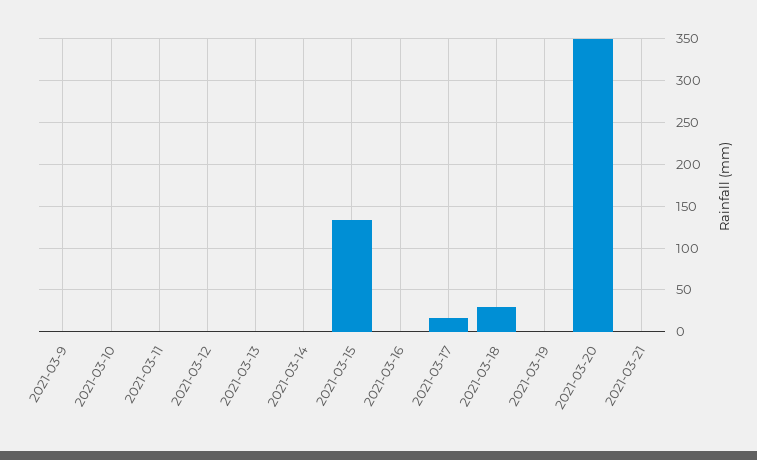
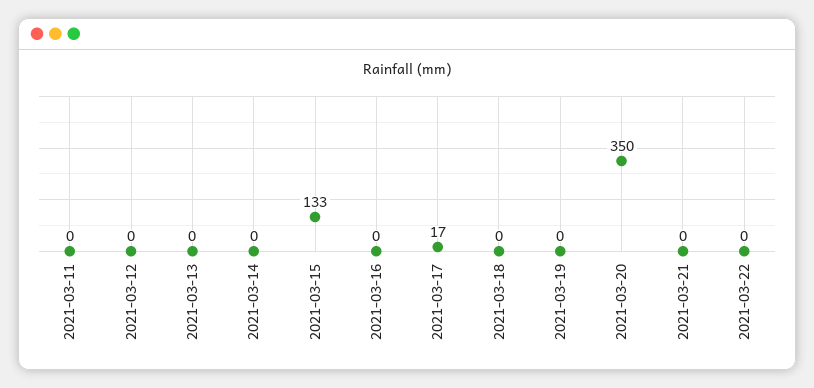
2021-03-9: 0 -> none
2021-03-10: 0 -> none
2021-03-18: 30 -> 0
2021-03-22: none -> 0

